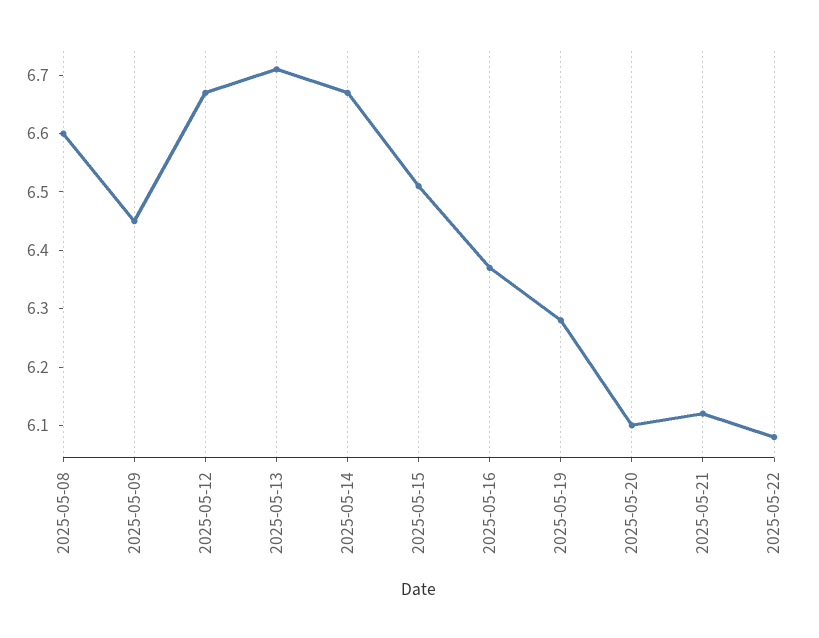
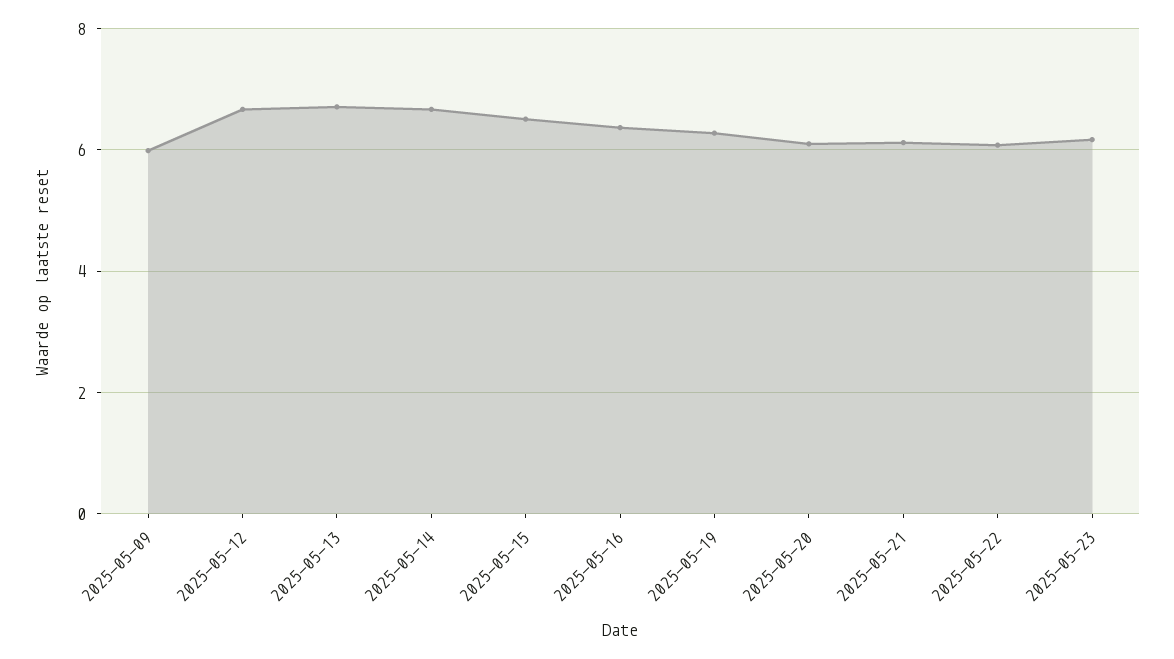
2025-05-08: 6.6 -> none
2025-05-09: 6.45 -> 6
2025-05-23: none -> 6.2

